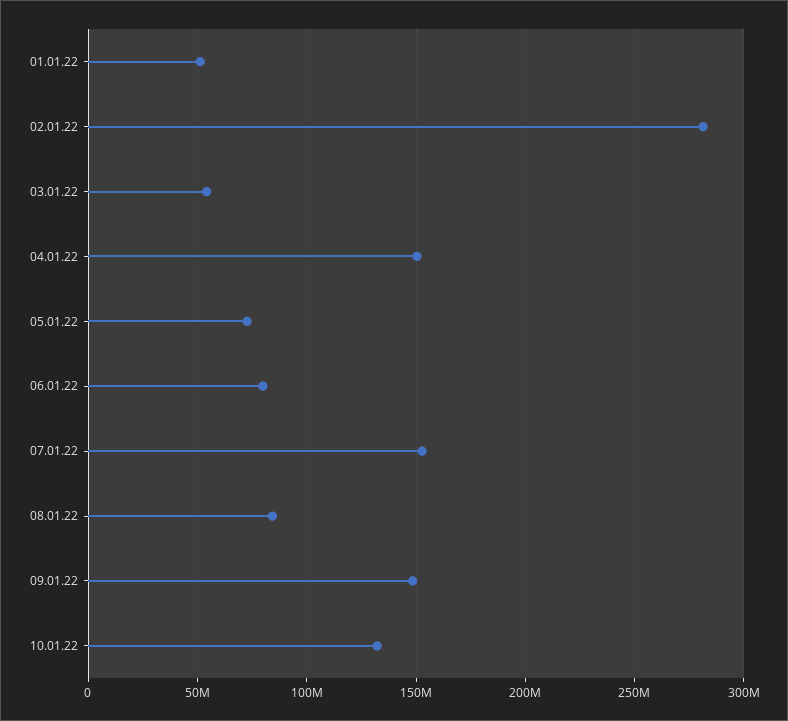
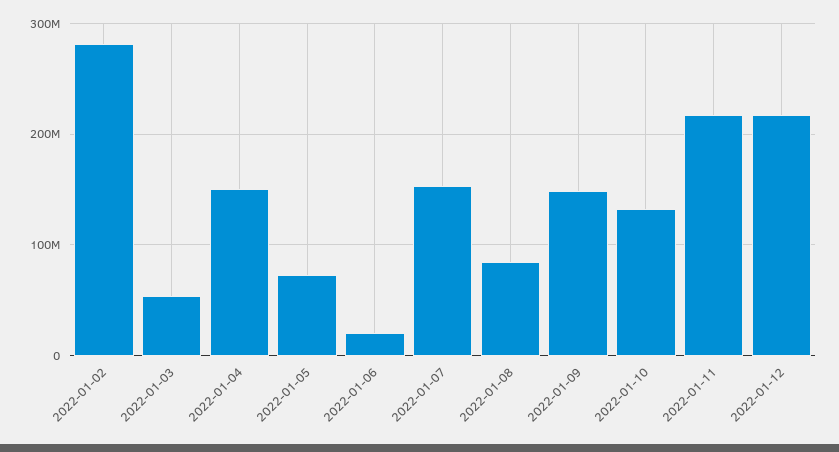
01.01.22: 50000000 -> none
06.01.22: 80000000 -> 20000000
2022-01-11: none -> 220000000
2022-01-12: none -> 220000000

